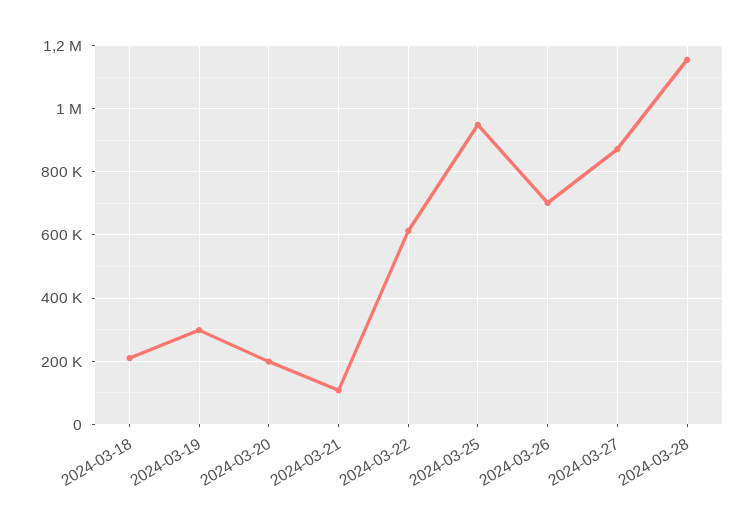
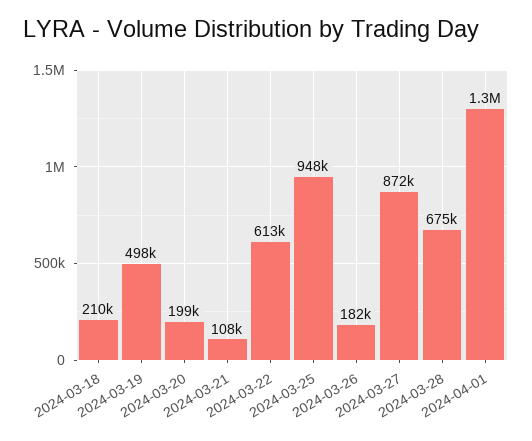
2024-03-19: 300000 -> 498000
2024-03-26: 700000 -> 182000
2024-03-28: 1160000 -> 675000
2024-04-01: none -> 1300000

